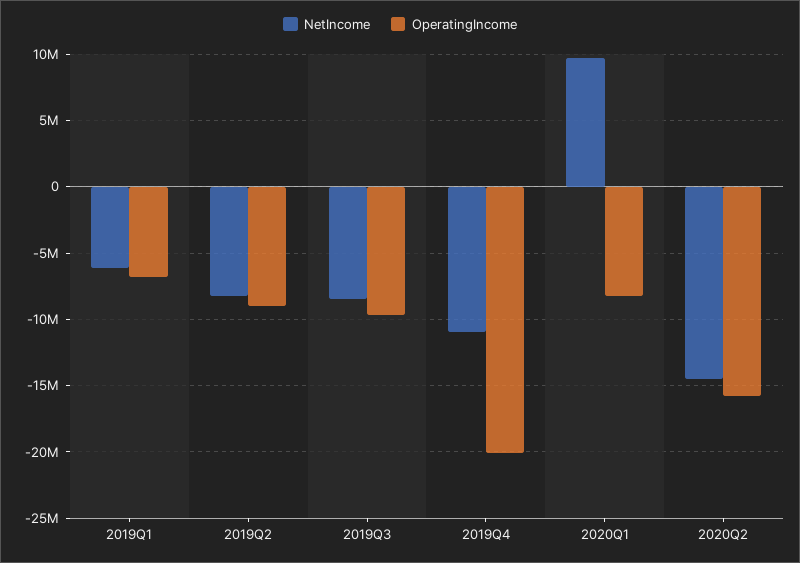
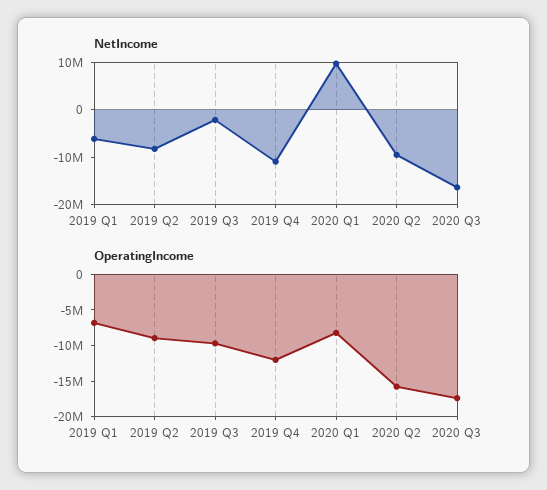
NetIncome, 2019Q3: -8500000 -> -2000000
OperatingIncome, 2019Q4: -20000000 -> -12500000
NetIncome, 2020Q2: -14500000 -> -10000000
NetIncome, 2020 Q3: none -> -16000000
OperatingIncome, 2020 Q3: none -> -17500000

